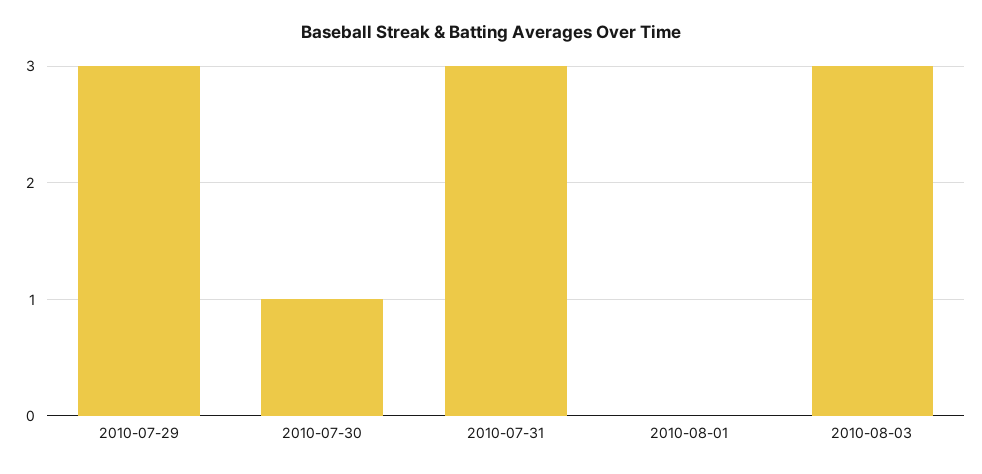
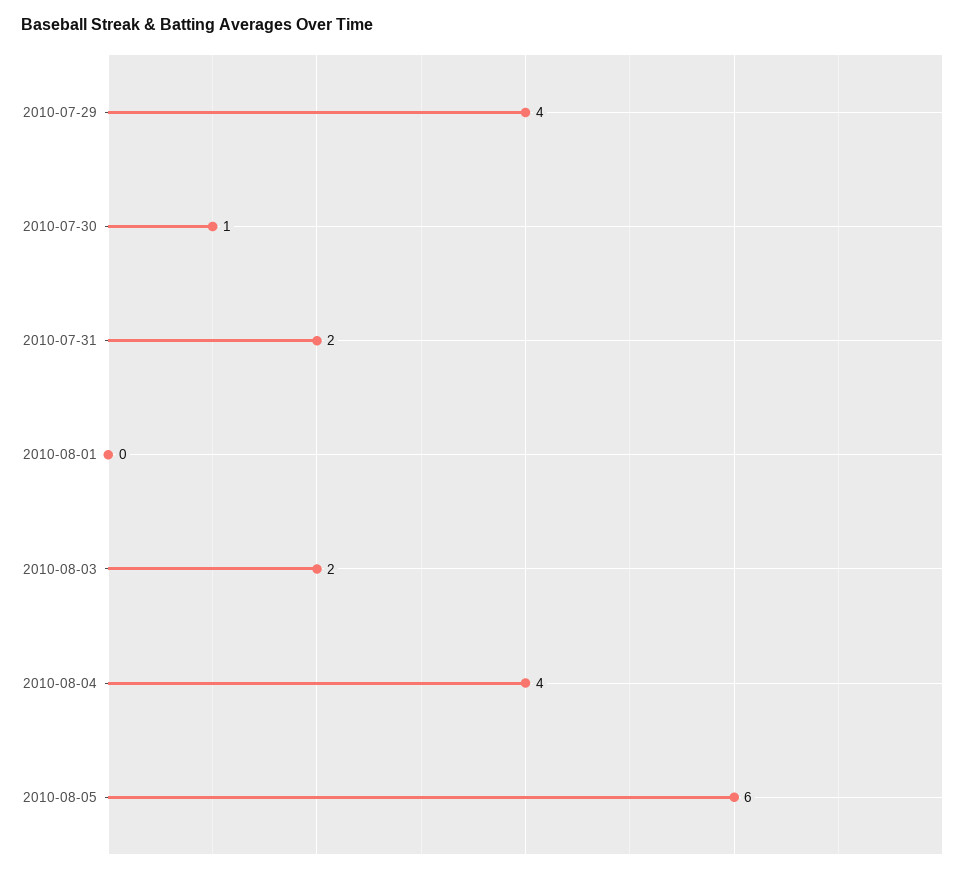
2010-07-29: 3 -> 4
2010-07-31: 3 -> 2
2010-08-03: 3 -> 2
2010-08-04: none -> 4
2010-08-05: none -> 6

